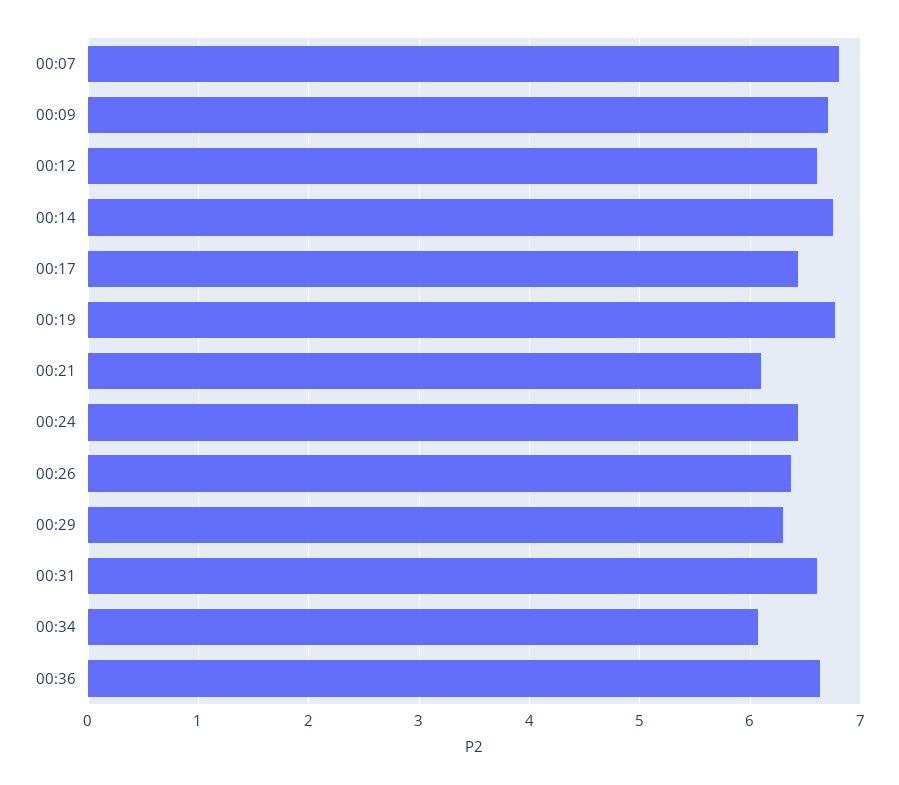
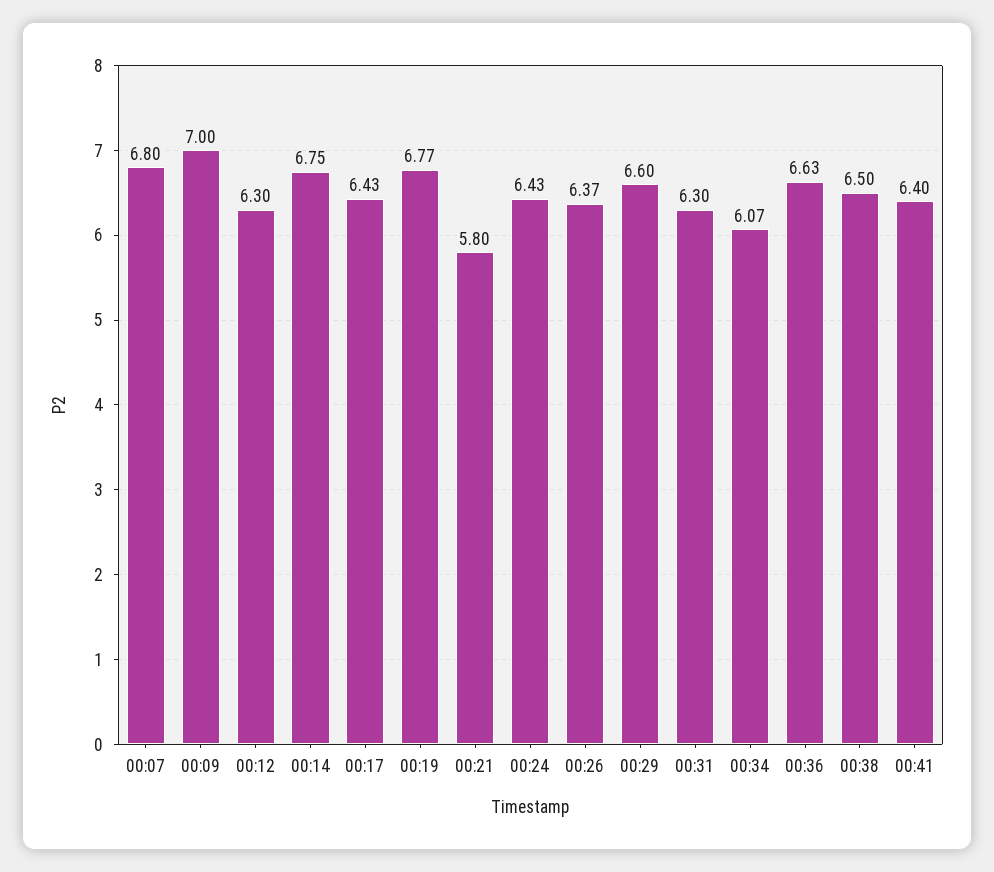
00:09: 6.7 -> 7
00:12: 6.6 -> 6.3
00:21: 6.1 -> 5.8
00:29: 6.3 -> 6.6
00:31: 6.6 -> 6.3
00:38: none -> 6.5
00:41: none -> 6.4

